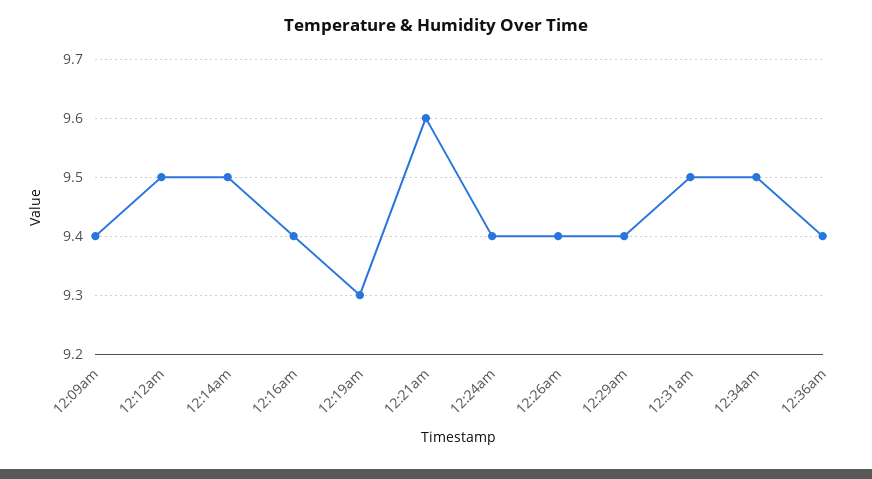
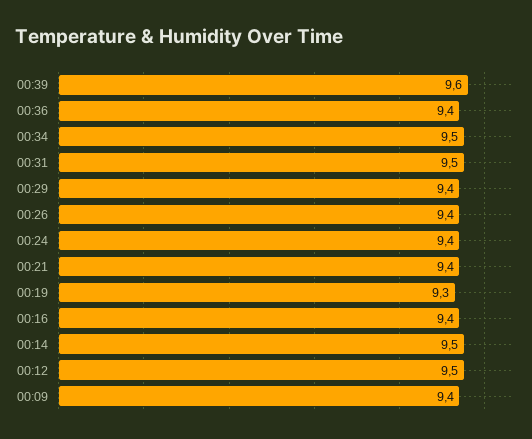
12:21am: 9.6 -> 9.4
00:39: none -> 9.6

